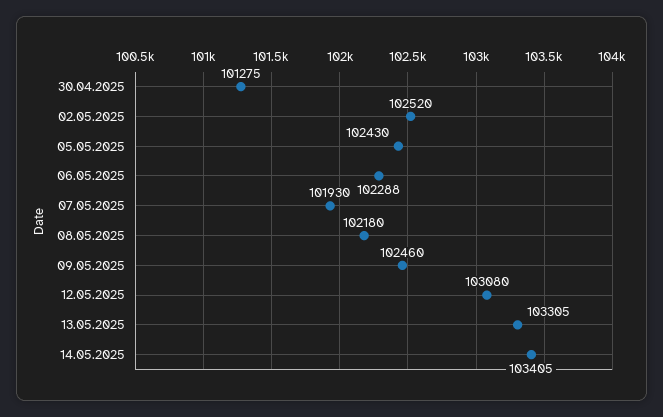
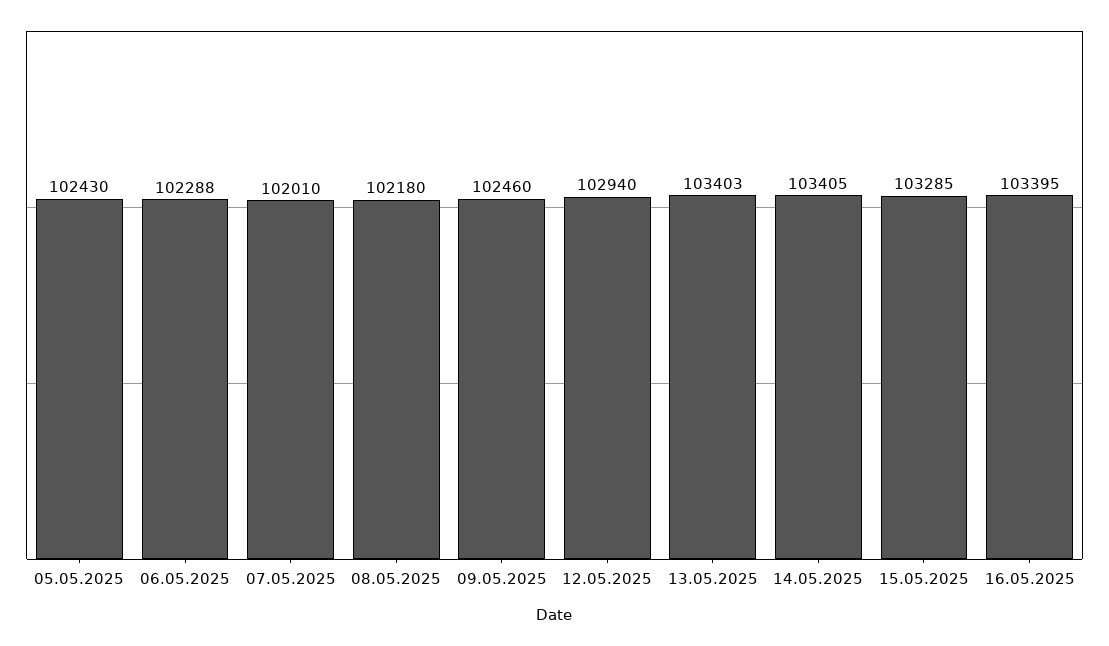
30.04.2025: 101275 -> none
02.05.2025: 102520 -> none
07.05.2025: 101930 -> 102010
12.05.2025: 103080 -> 102940
13.05.2025: 103305 -> 103403
15.05.2025: none -> 103285
16.05.2025: none -> 103395

